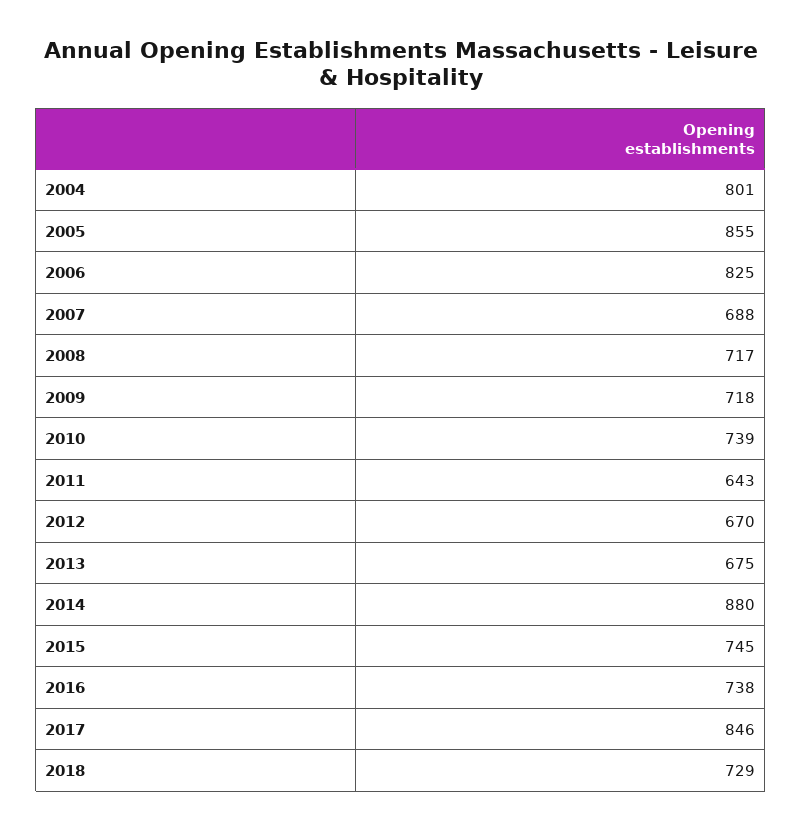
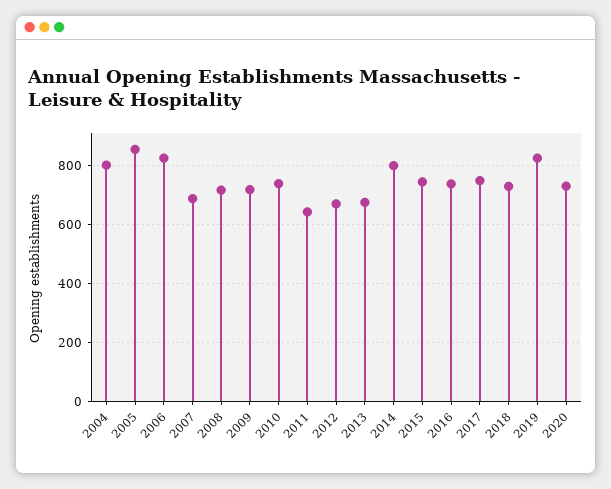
2014: 880 -> 800
2017: 846 -> 750
2019: none -> 825
2020: none -> 725

